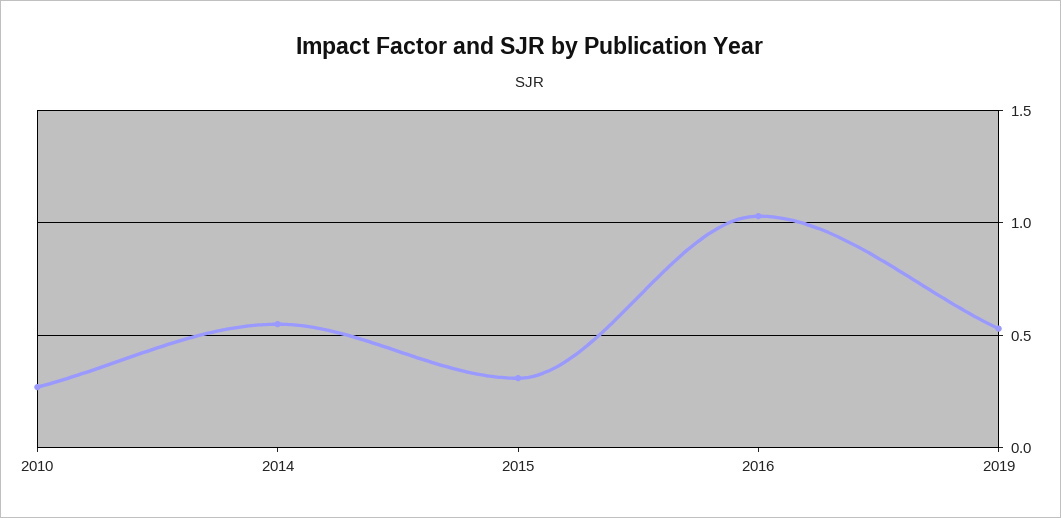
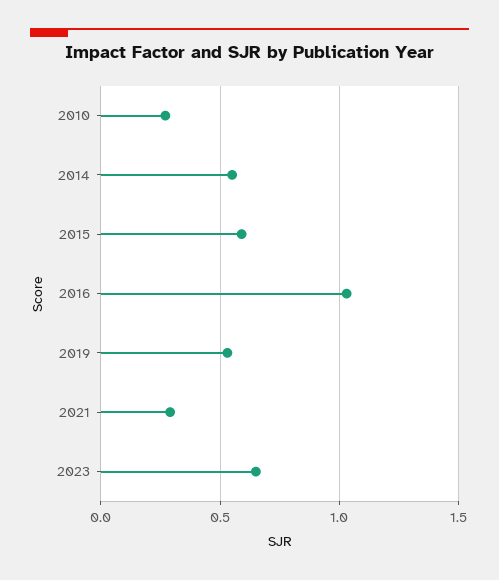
2015: 0.3 -> 0.6
2021: none -> 0.3
2023: none -> 0.65

